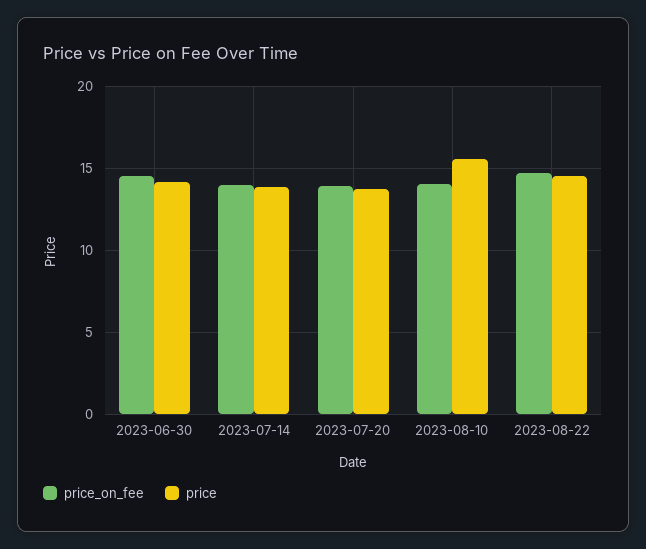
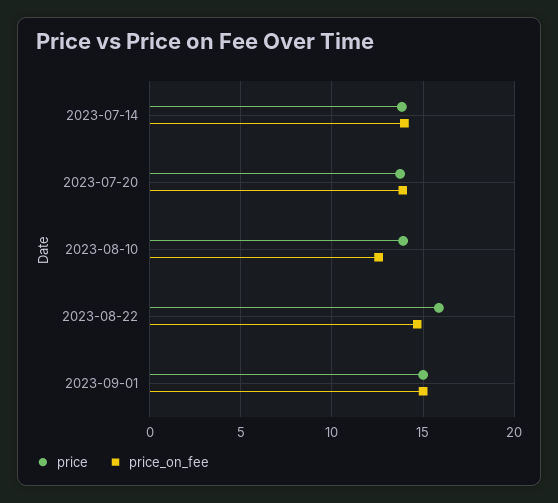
price_on_fee, 2023-06-30: 14.5 -> none
price, 2023-06-30: 14 -> none
price_on_fee, 2023-08-10: 14 -> 12.5
price, 2023-08-10: 15.5 -> 14
price, 2023-08-22: 14.5 -> 16
price, 2023-09-01: none -> 15
price_on_fee, 2023-09-01: none -> 15

